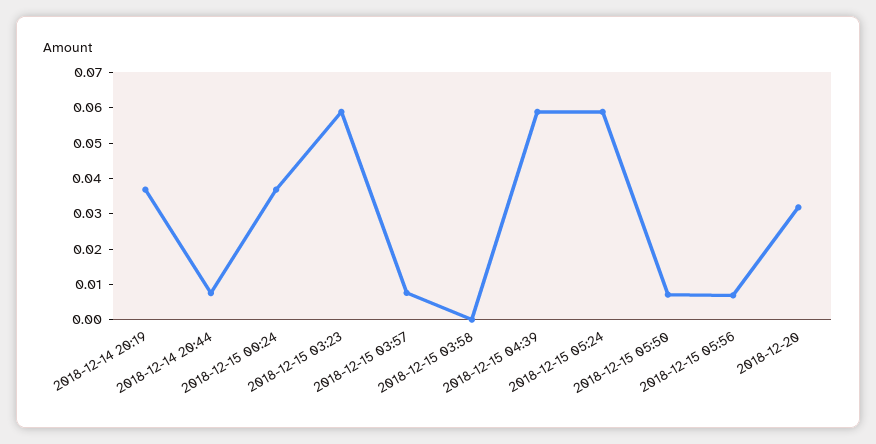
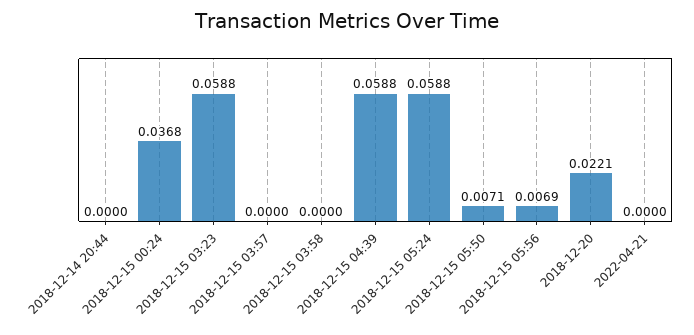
2018-12-14 20:19: 0.0375 -> none
2018-12-14 20:44: 0.0075 -> 0
2018-12-15 03:57: 0.0075 -> 0
2018-12-20: 0.0325 -> 0.0221
2022-04-21: none -> 0

